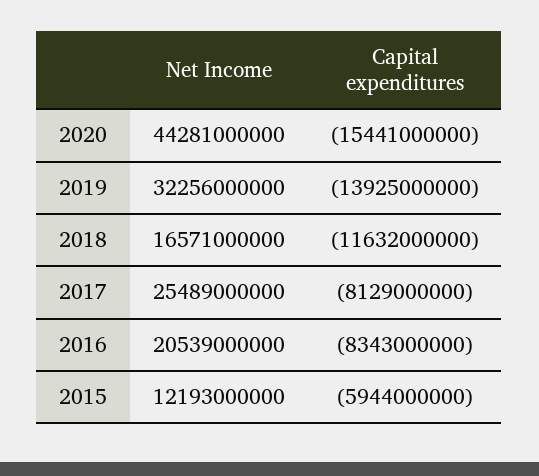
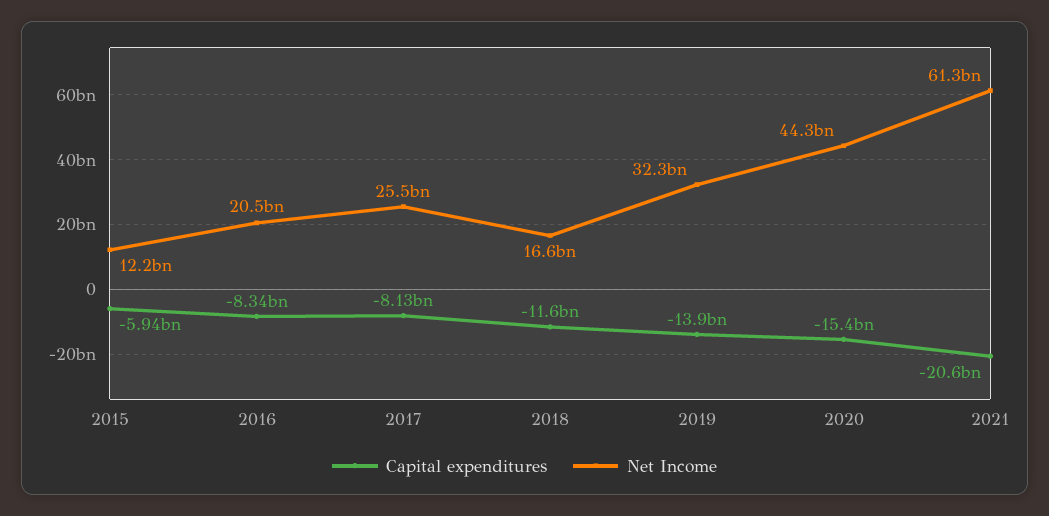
Capital expenditures, 2021: none -> -20600000000
Net Income, 2021: none -> 61300000000

